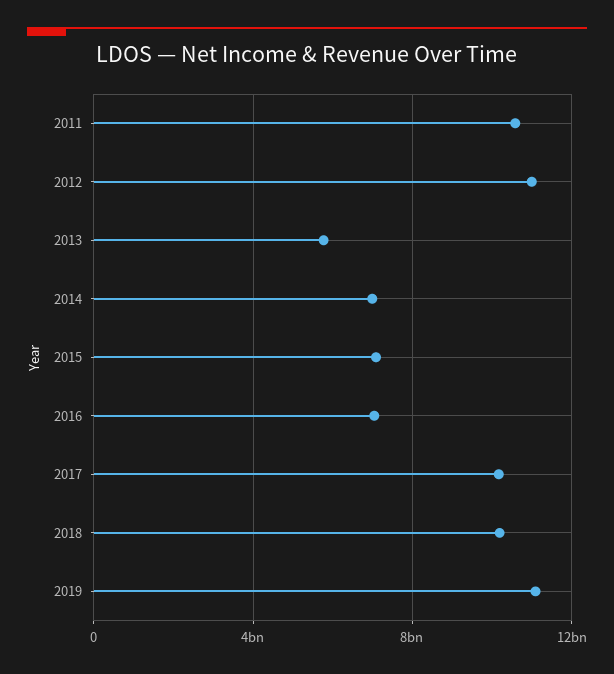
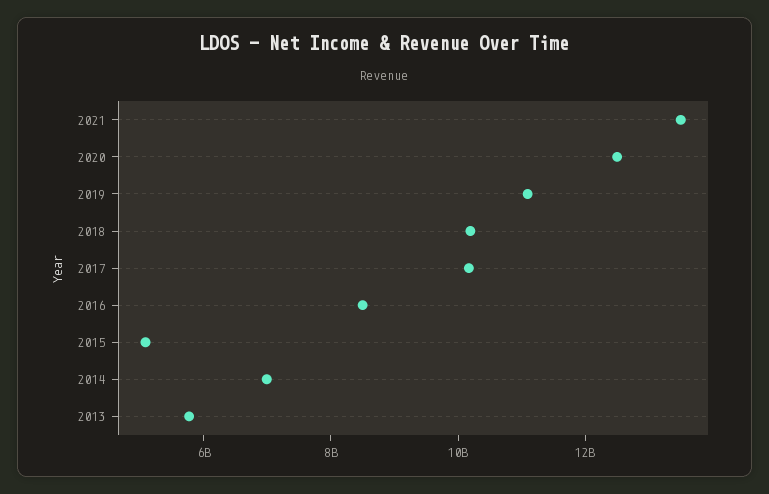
2011: 10500000000 -> none
2012: 11000000000 -> none
2015: 7000000000 -> 5000000000
2016: 7000000000 -> 8500000000
2021: none -> 13500000000
2020: none -> 12500000000

